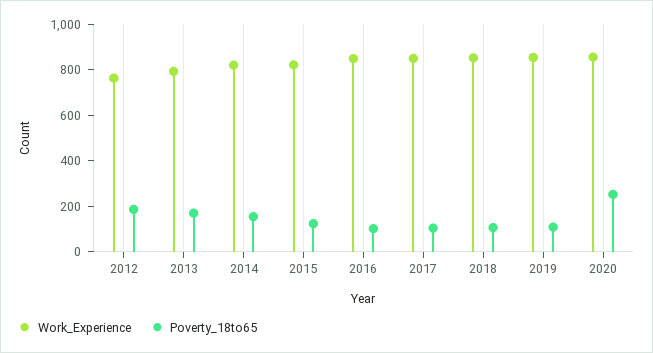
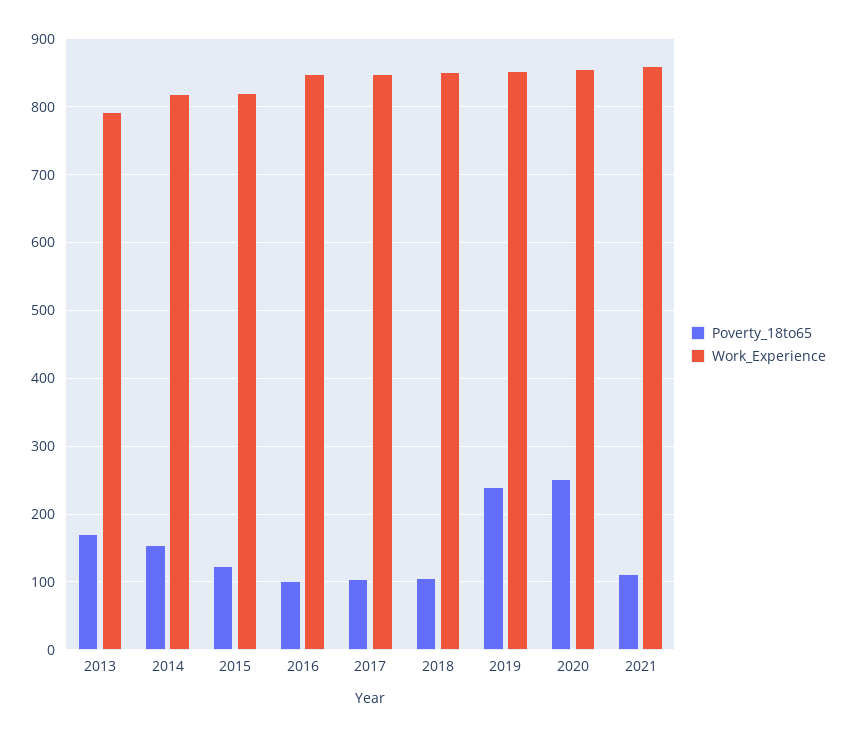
Work_Experience, 2012: 750 -> none
Poverty_18to65, 2012: 200 -> none
Poverty_18to65, 2019: 100 -> 240
Poverty_18to65, 2021: none -> 110
Work_Experience, 2021: none -> 860

